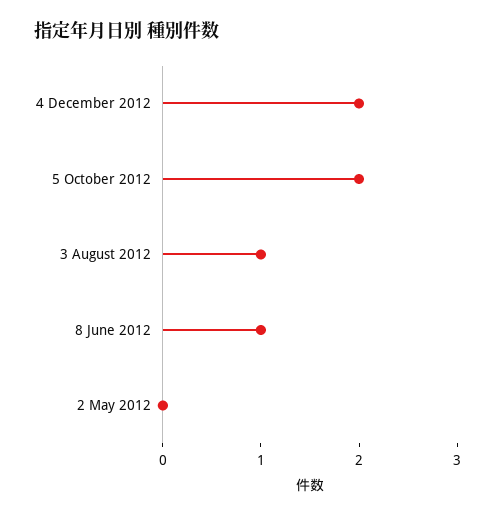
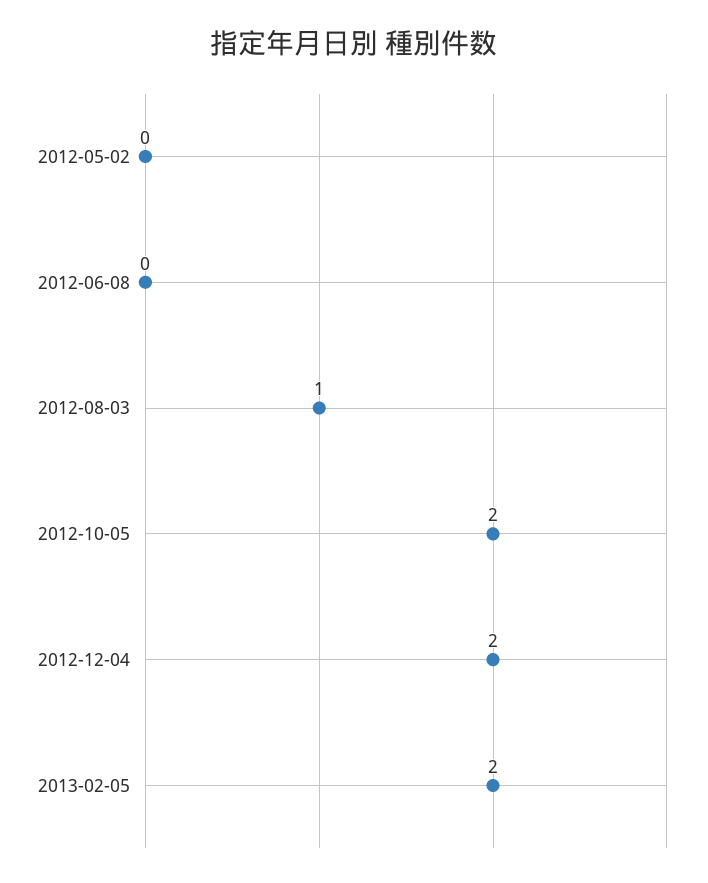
8 June 2012: 1 -> 0
2013-02-05: none -> 2

